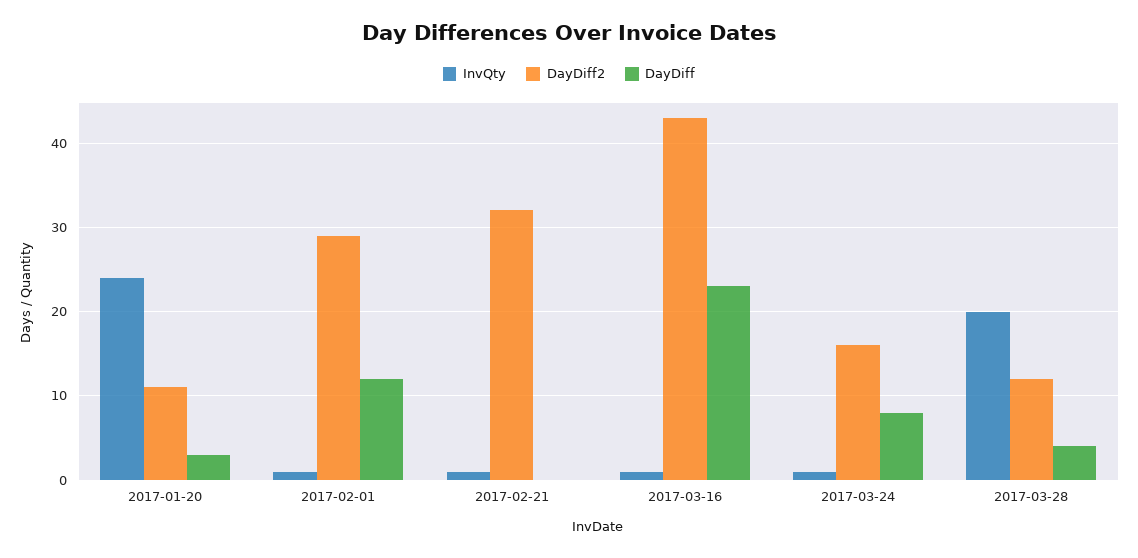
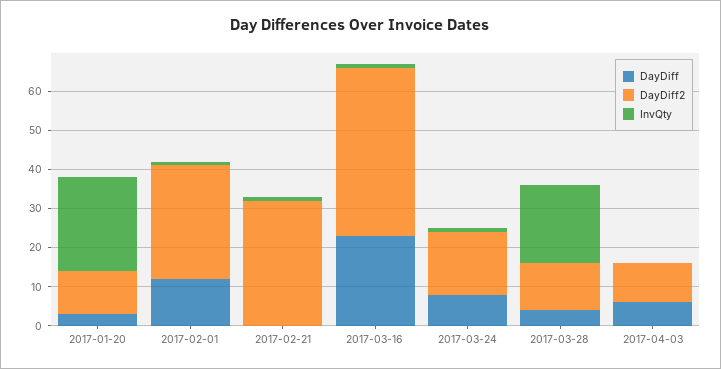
DayDiff, 2017-04-03: none -> 5
DayDiff2, 2017-04-03: none -> 10
InvQty, 2017-04-03: none -> 0

